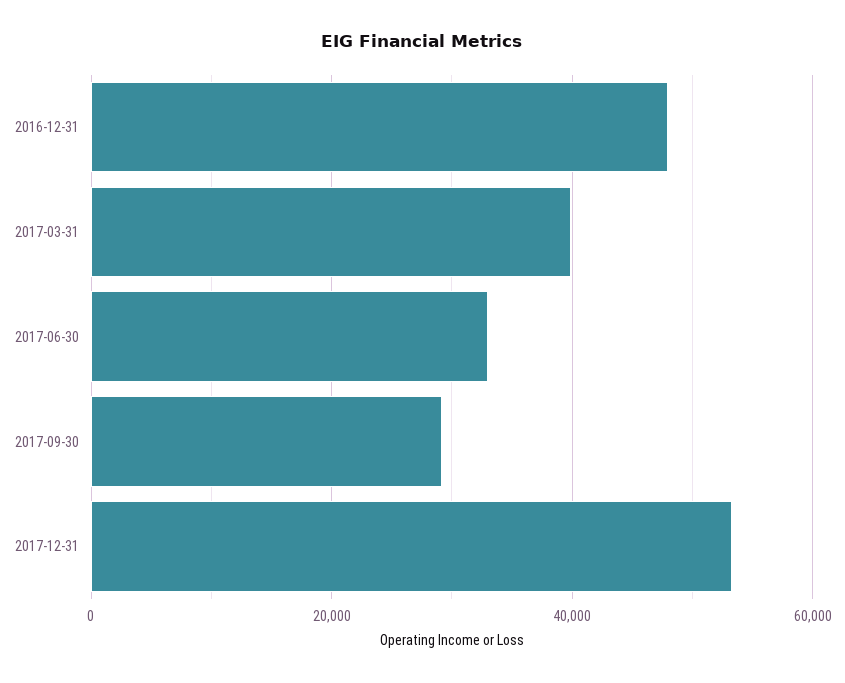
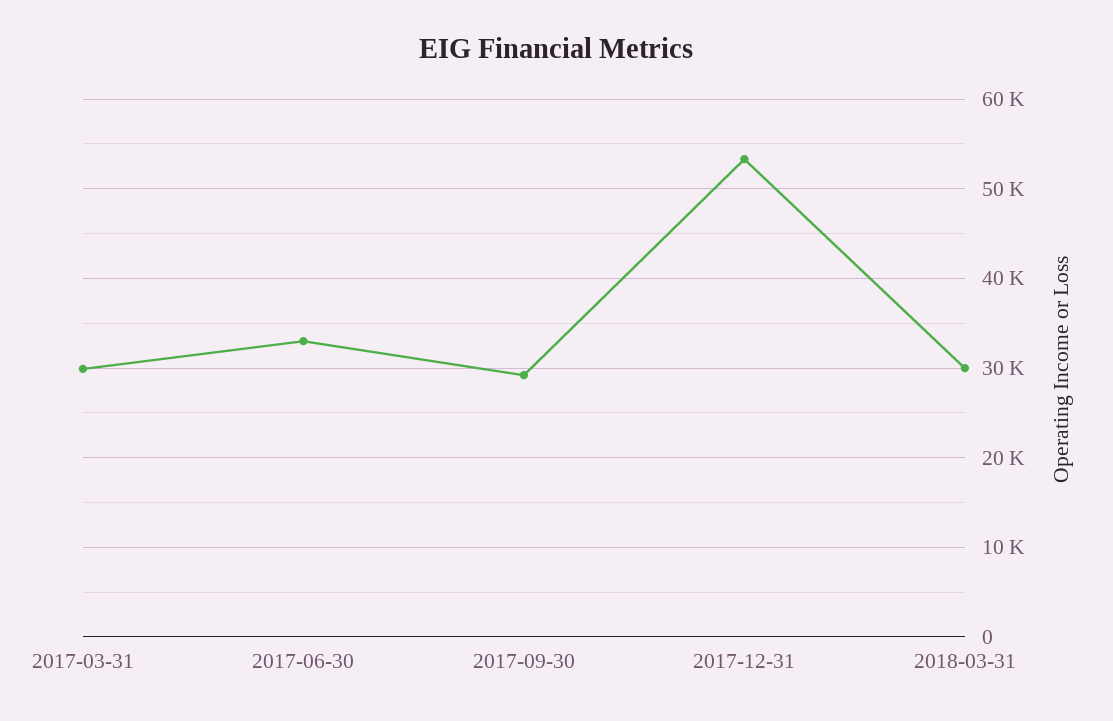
2016-12-31: 48000 -> none
2017-03-31: 40000 -> 30000
2018-03-31: none -> 30000

